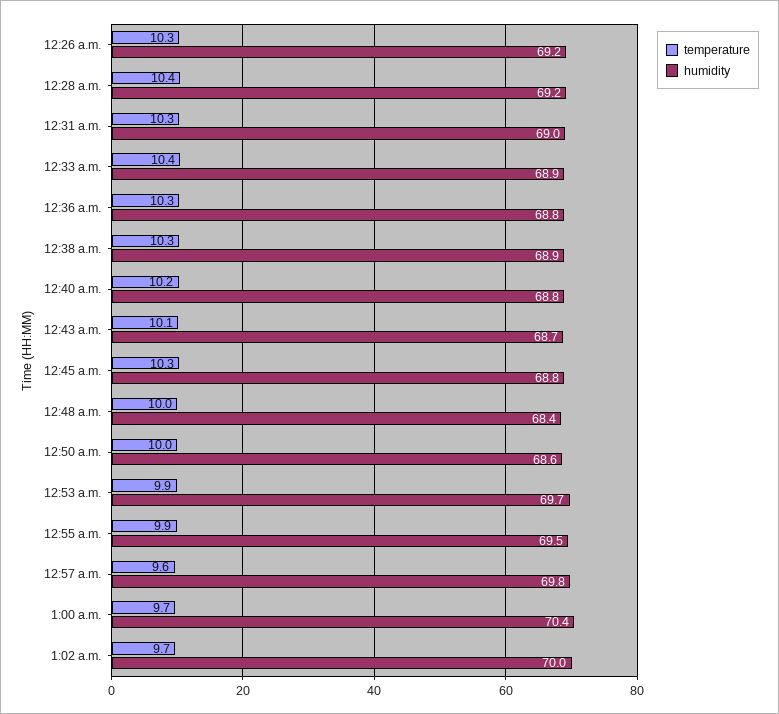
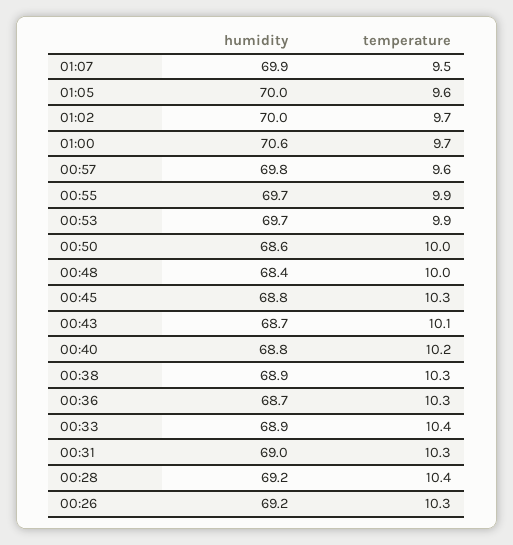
humidity, 12:36 a.m.: 68.8 -> 68.7
humidity, 12:55 a.m.: 69.5 -> 69.7
humidity, 1:00 a.m.: 70.4 -> 70.6
humidity, 01:07: none -> 69.9
temperature, 01:07: none -> 9.5
humidity, 01:05: none -> 70
temperature, 01:05: none -> 9.6

